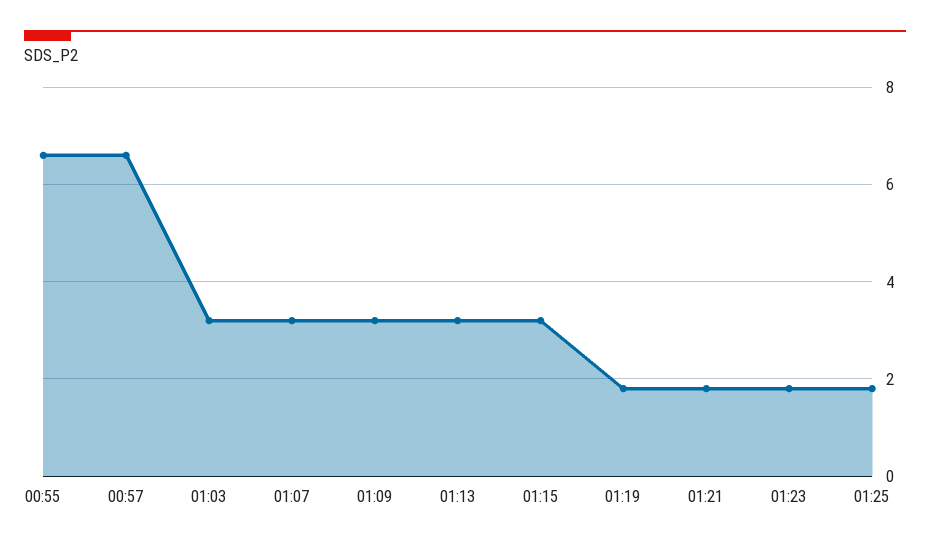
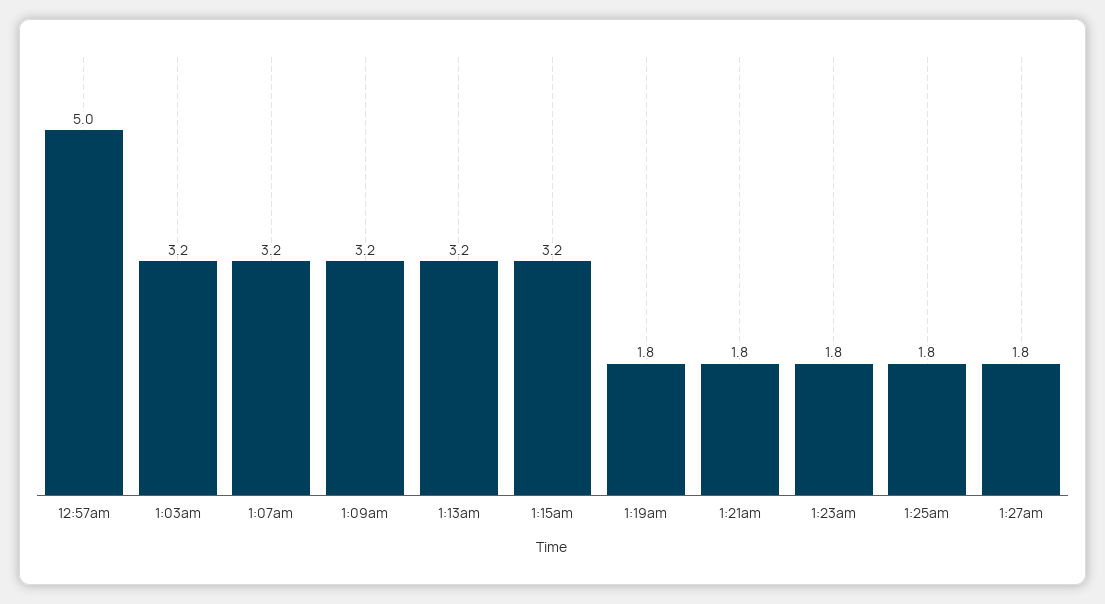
00:55: 6.5 -> none
00:57: 6.5 -> 5
1:27am: none -> 1.8

